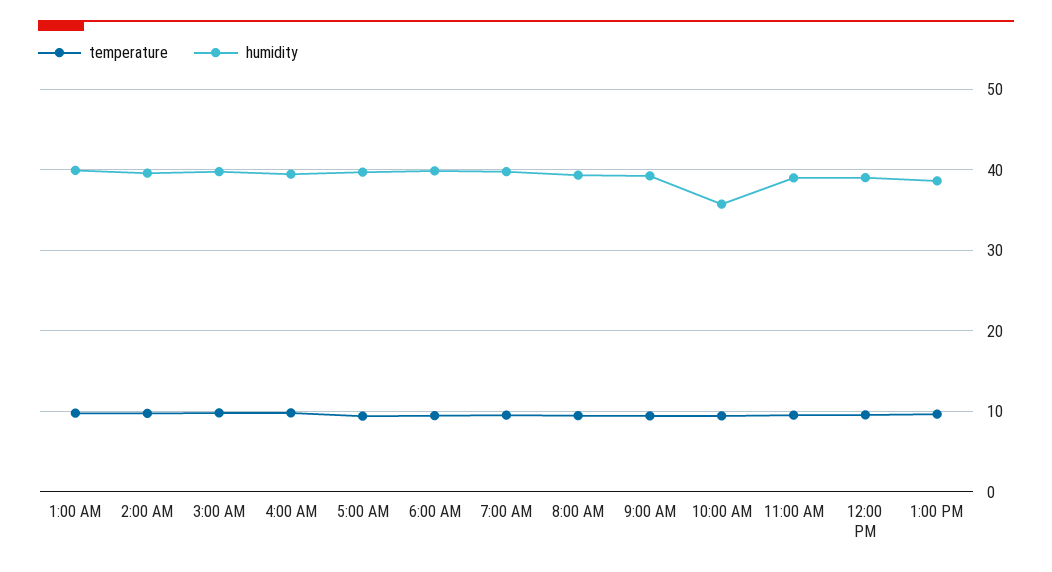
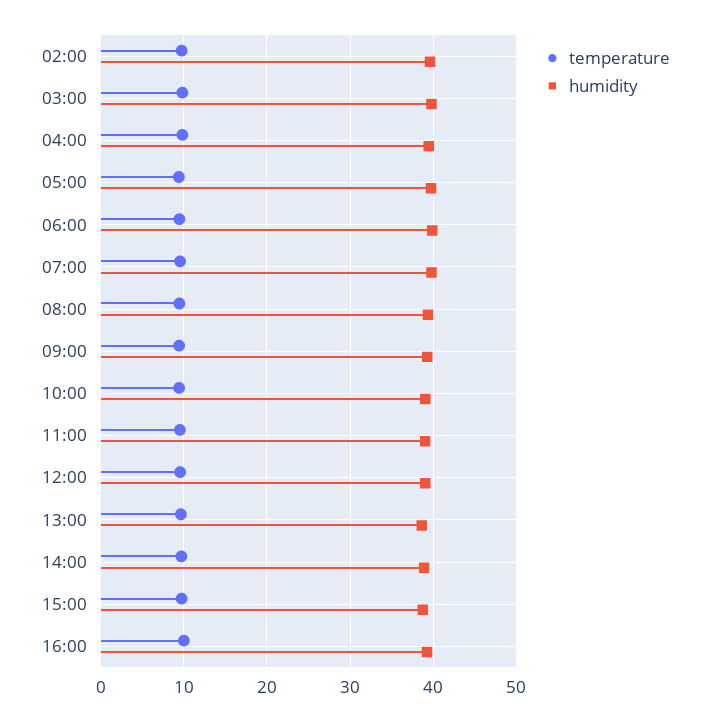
temperature, 1:00 AM: 10 -> none
humidity, 1:00 AM: 40 -> none
humidity, 10:00 AM: 36 -> 39
temperature, 14:00: none -> 10
humidity, 14:00: none -> 39
temperature, 15:00: none -> 10
humidity, 15:00: none -> 39
temperature, 16:00: none -> 10
humidity, 16:00: none -> 39

